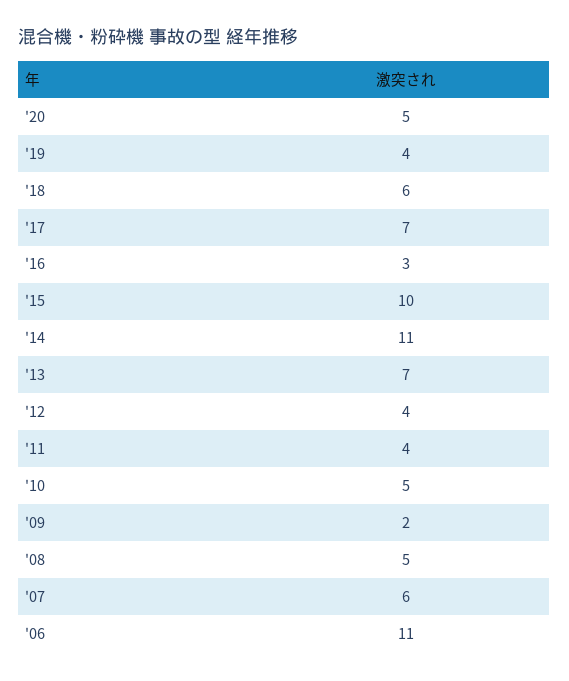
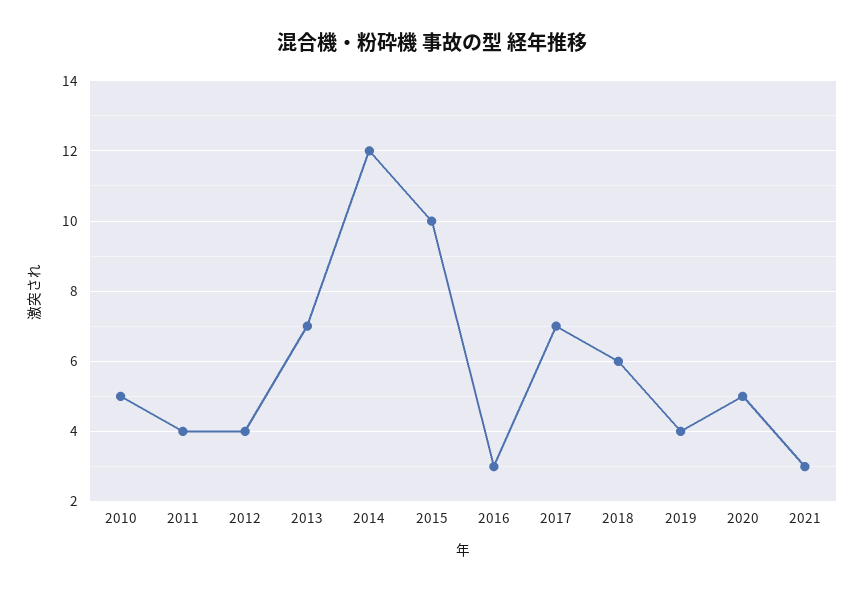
'14: 11 -> 12
'09: 2 -> none
'08: 5 -> none
'07: 6 -> none
'06: 11 -> none
2021: none -> 3

